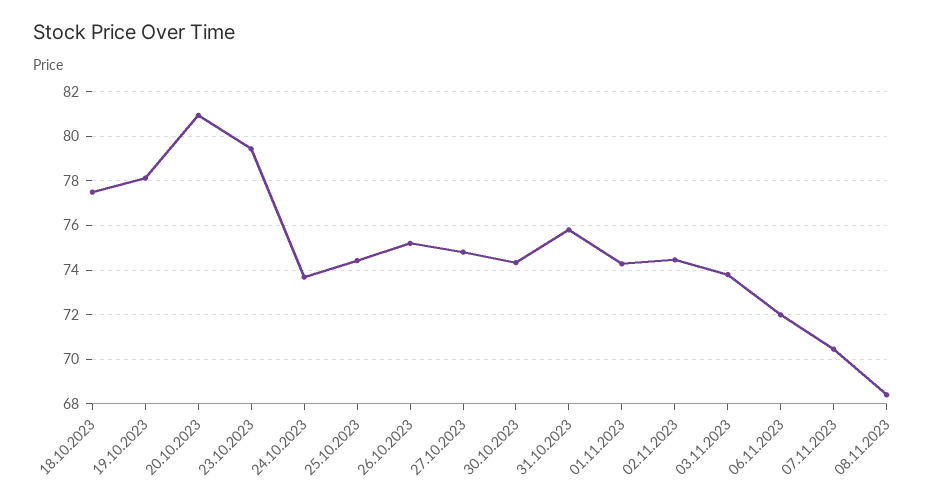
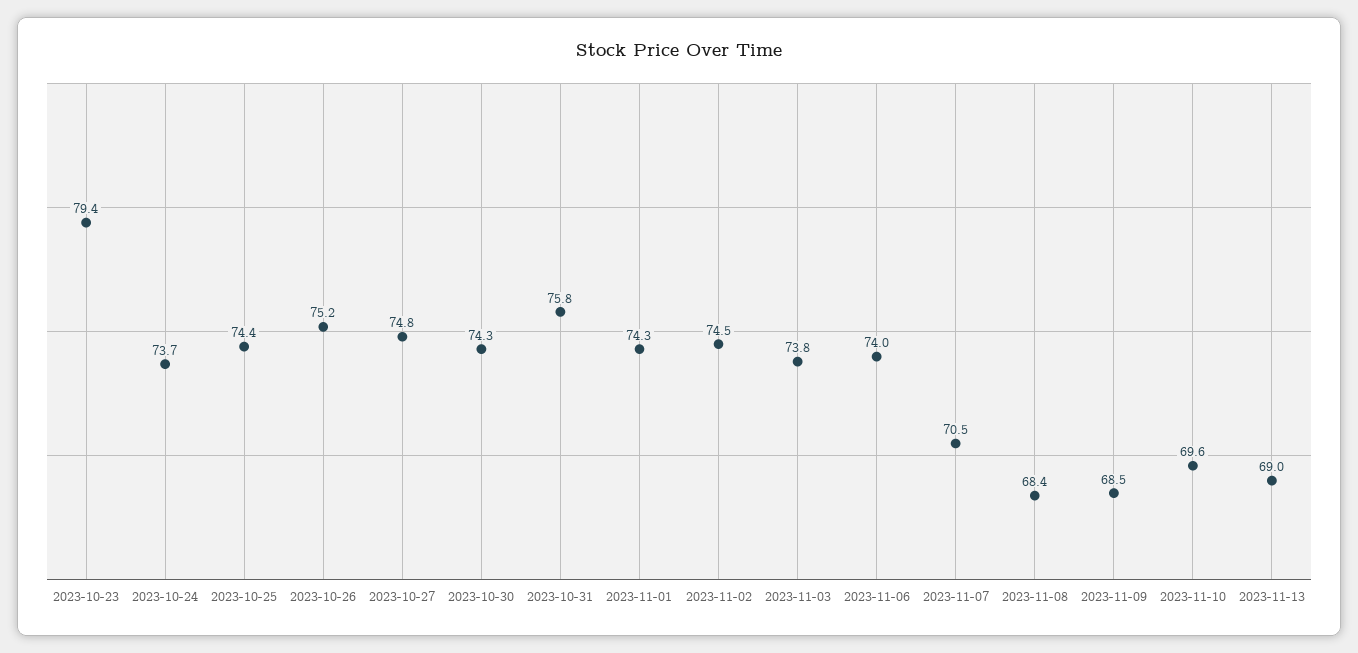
18.10.2023: 77.5 -> none
19.10.2023: 78 -> none
20.10.2023: 81 -> none
06.11.2023: 72 -> 74
2023-11-09: none -> 68.5
2023-11-10: none -> 69.6
2023-11-13: none -> 69

